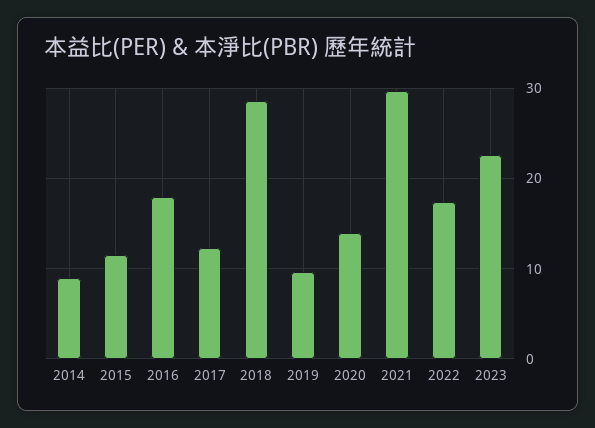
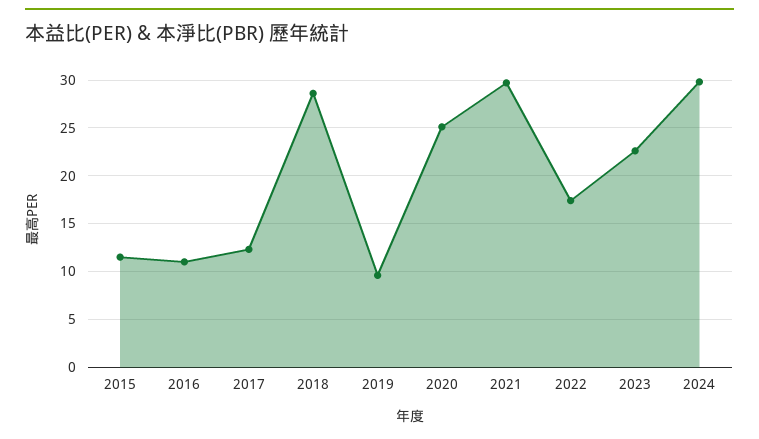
2014: 9 -> none
2016: 18 -> 11
2020: 14 -> 25
2024: none -> 30

